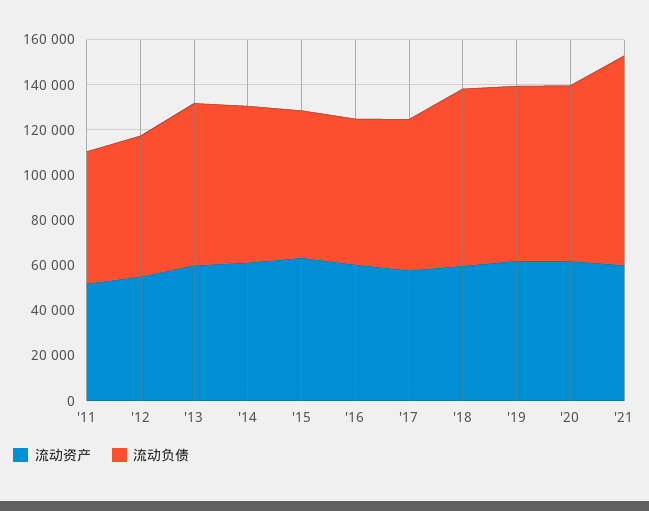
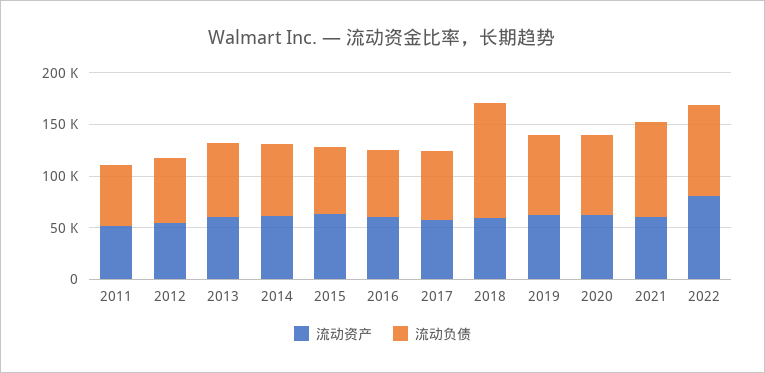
流动负债, '18: 80000 -> 110000
流动资产, 2022: none -> 80000
流动负债, 2022: none -> 90000

